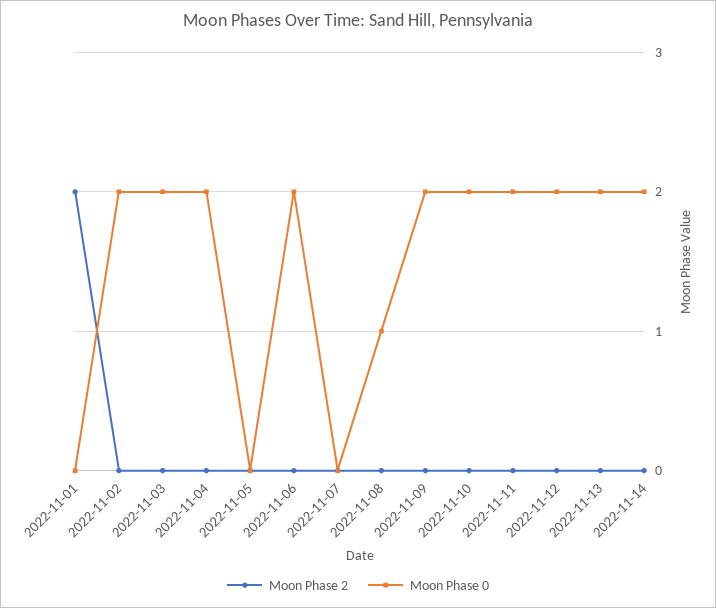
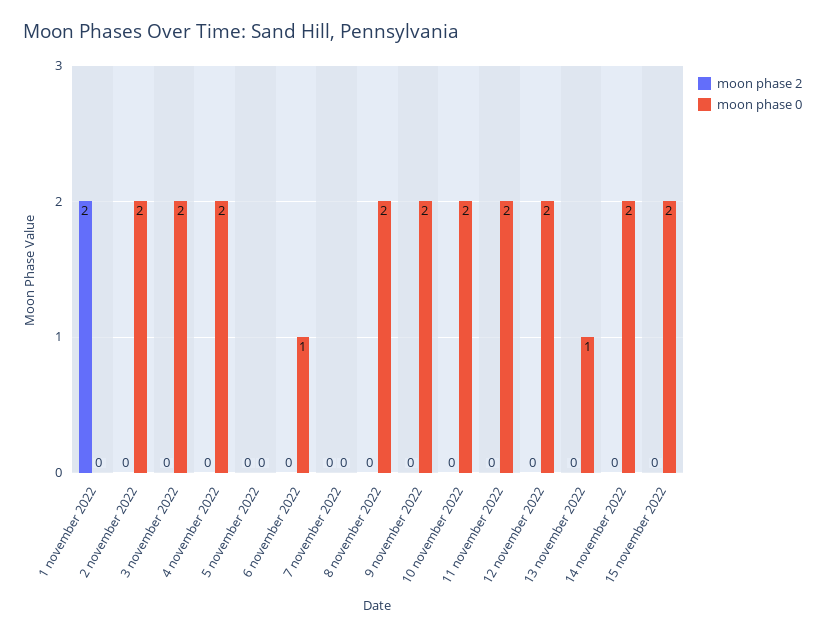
Moon Phase 0, 2022-11-06: 2 -> 1
Moon Phase 0, 2022-11-08: 1 -> 2
Moon Phase 0, 2022-11-13: 2 -> 1
Moon Phase 2, 15 november 2022: none -> 0
Moon Phase 0, 15 november 2022: none -> 2

